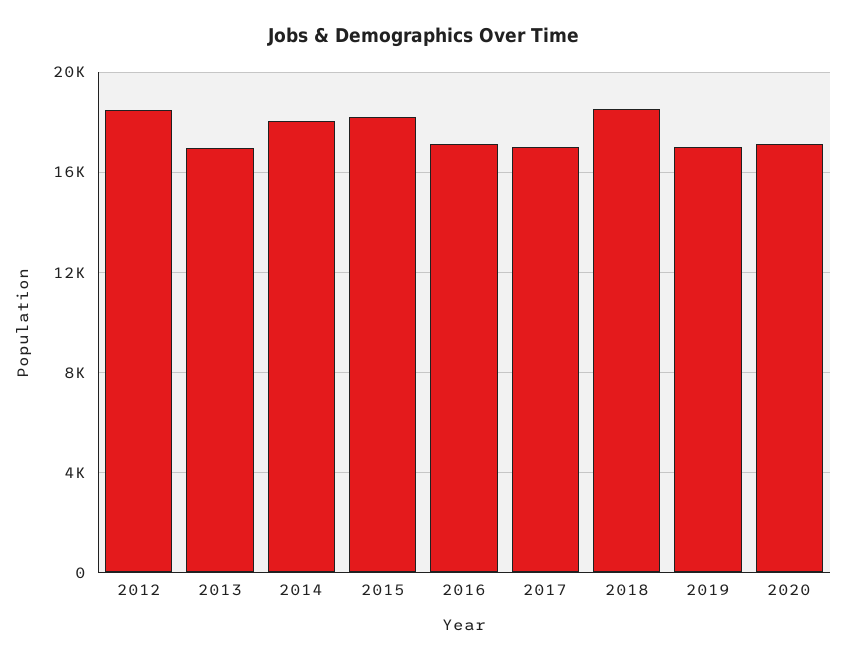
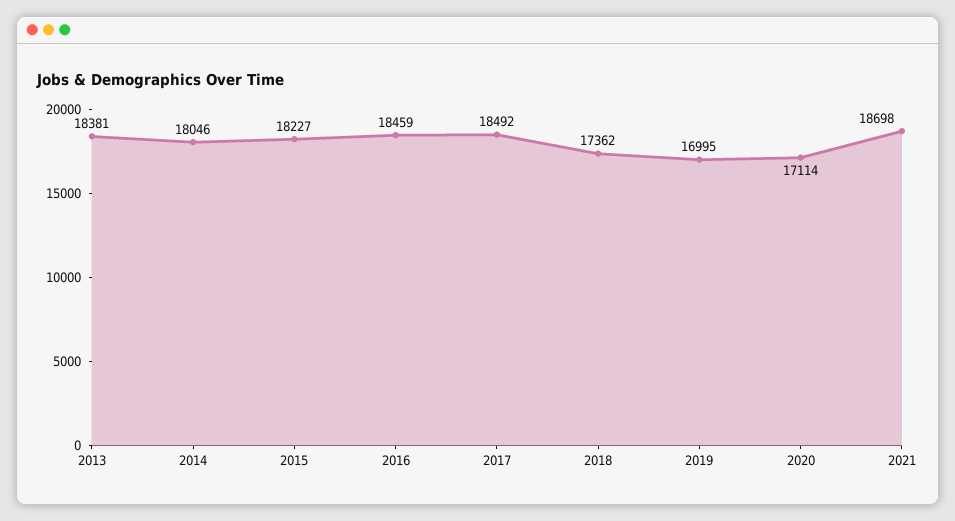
2012: 18500 -> none
2013: 17000 -> 18381
2016: 17000 -> 18459
2017: 17000 -> 18492
2018: 18500 -> 17362
2021: none -> 18698

